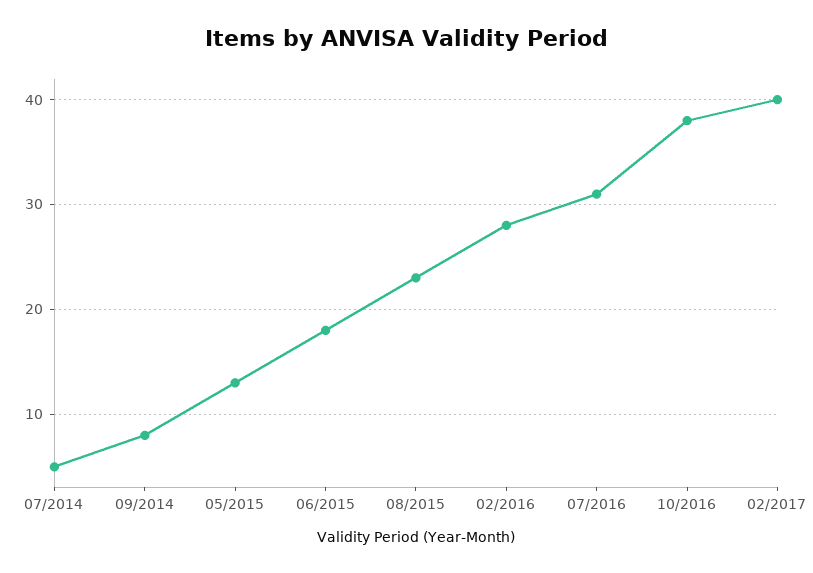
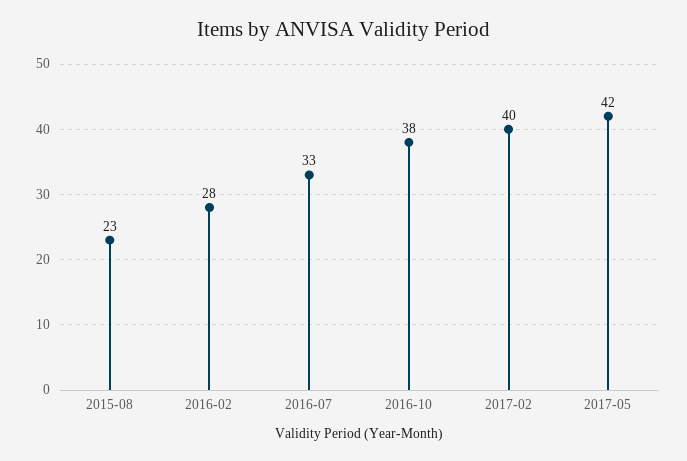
07/2014: 5 -> none
09/2014: 8 -> none
05/2015: 13 -> none
06/2015: 18 -> none
07/2016: 31 -> 33
2017-05: none -> 42

